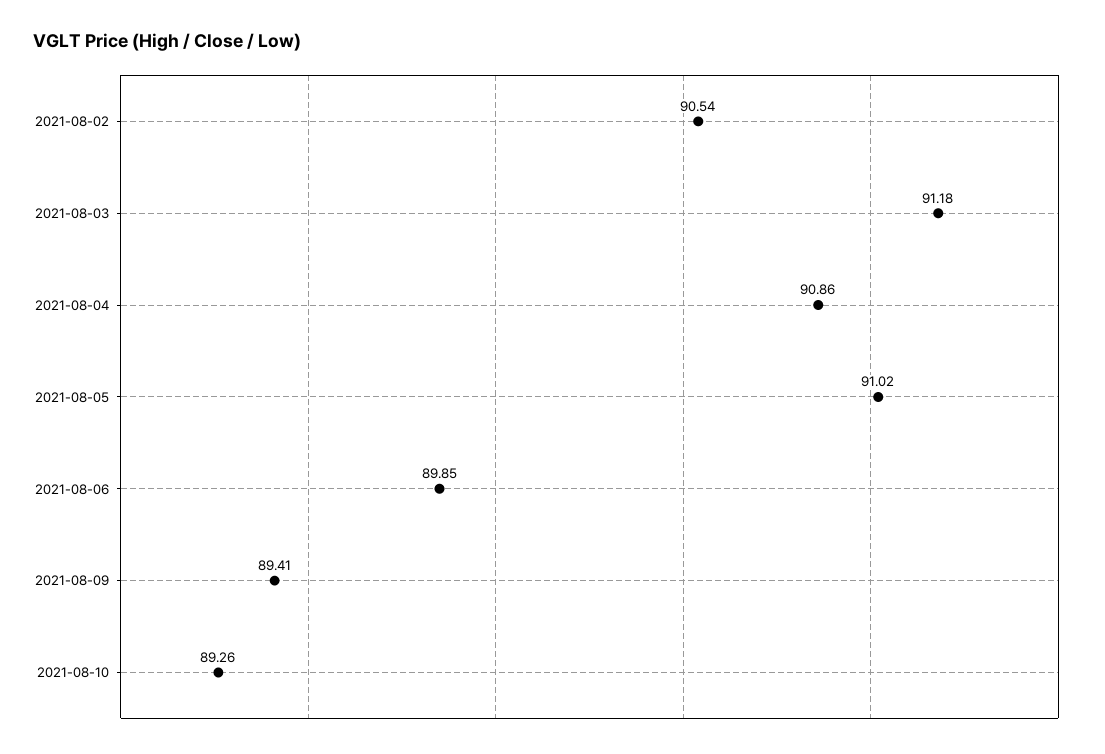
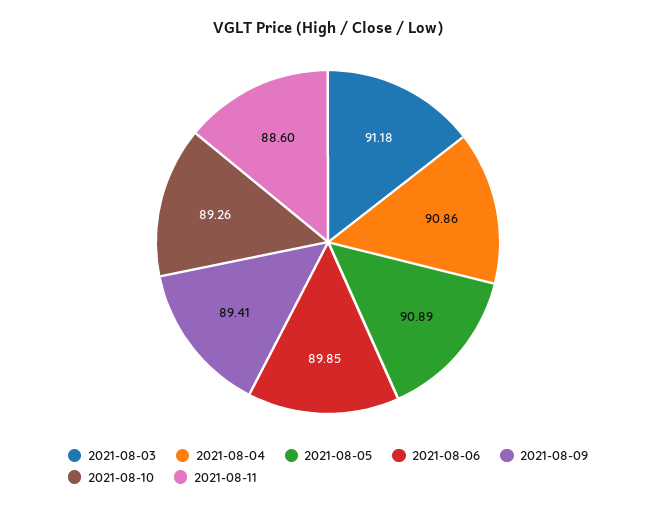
2021-08-02: 90.54 -> none
2021-08-05: 91.02 -> 90.89
2021-08-11: none -> 88.6

